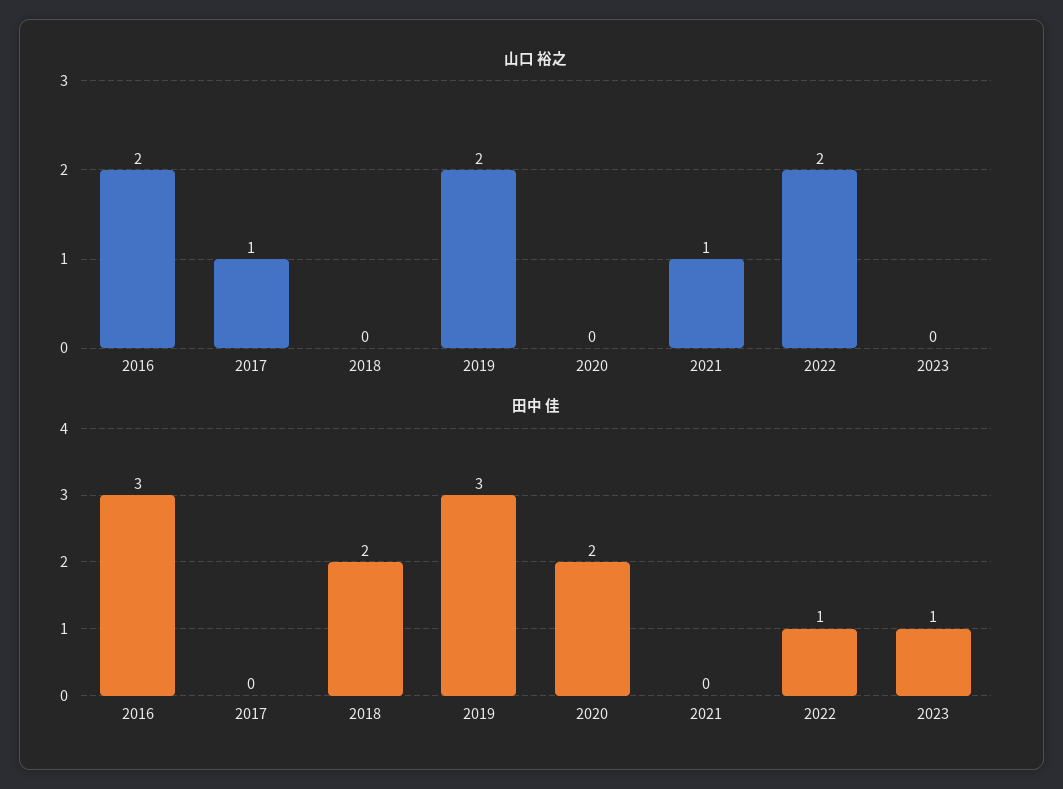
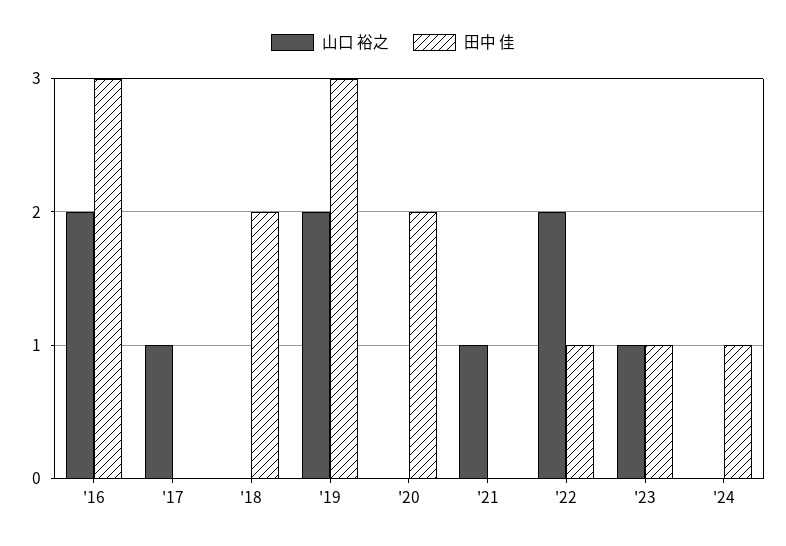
山口 裕之, 2023: 0 -> 1
山口 裕之, '24: none -> 0
田中 佳, '24: none -> 1

